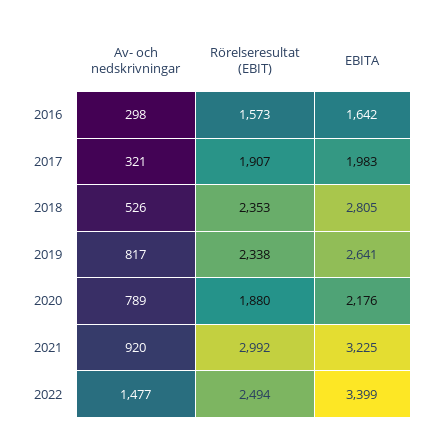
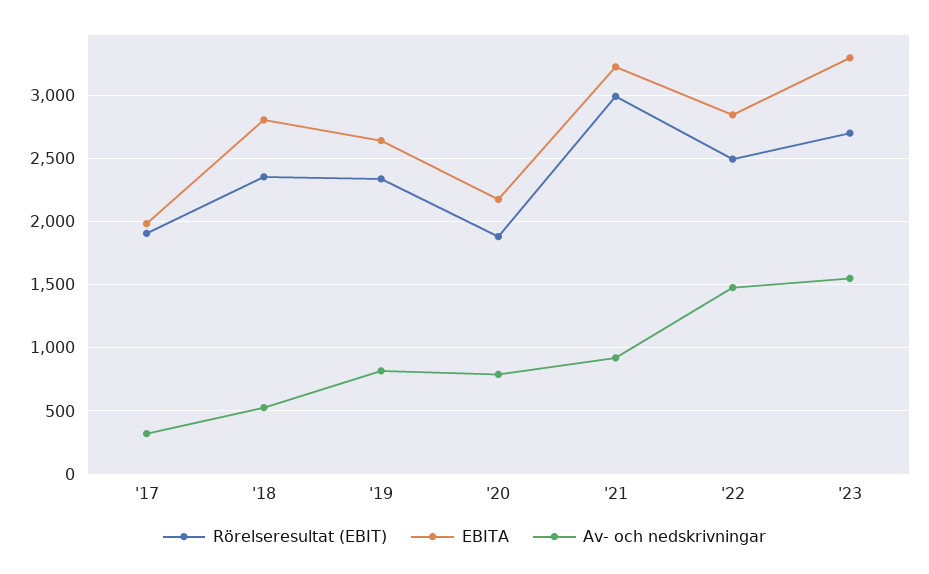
Av- och nedskrivningar, 2016: 298 -> none
Rörelseresultat (EBIT), 2016: 1573 -> none
EBITA, 2016: 1642 -> none
EBITA, 2022: 3399 -> 2850
Rörelseresultat (EBIT), '23: none -> 2700
EBITA, '23: none -> 3300
Av- och nedskrivningar, '23: none -> 1550

